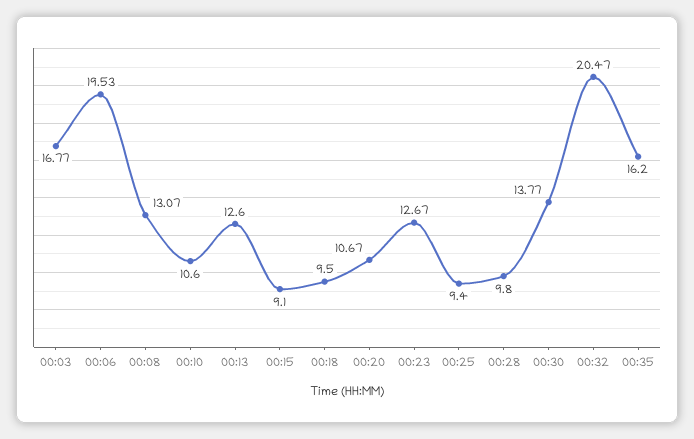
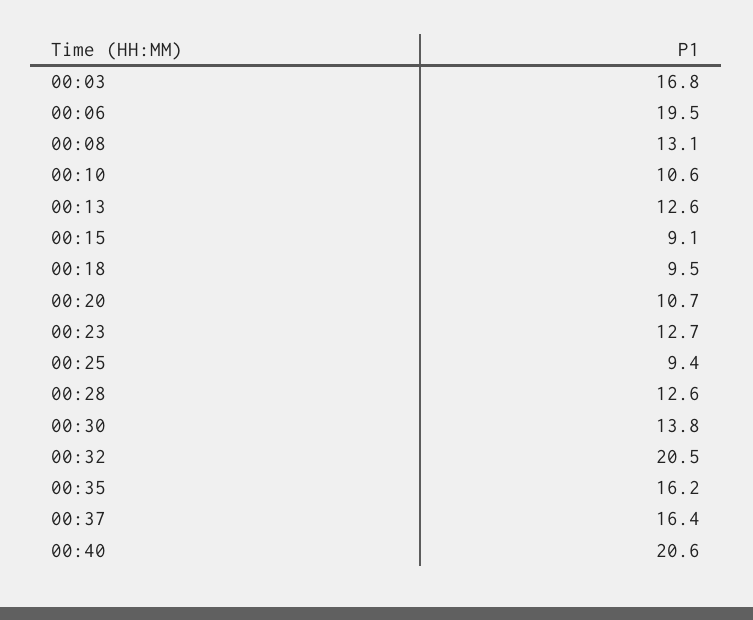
00:28: 9.8 -> 12.6
00:37: none -> 16.4
00:40: none -> 20.6

